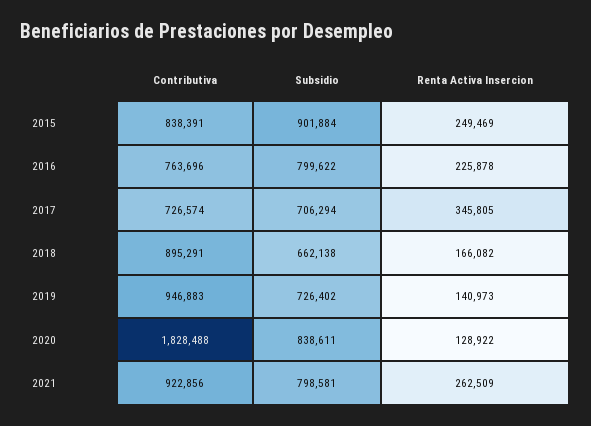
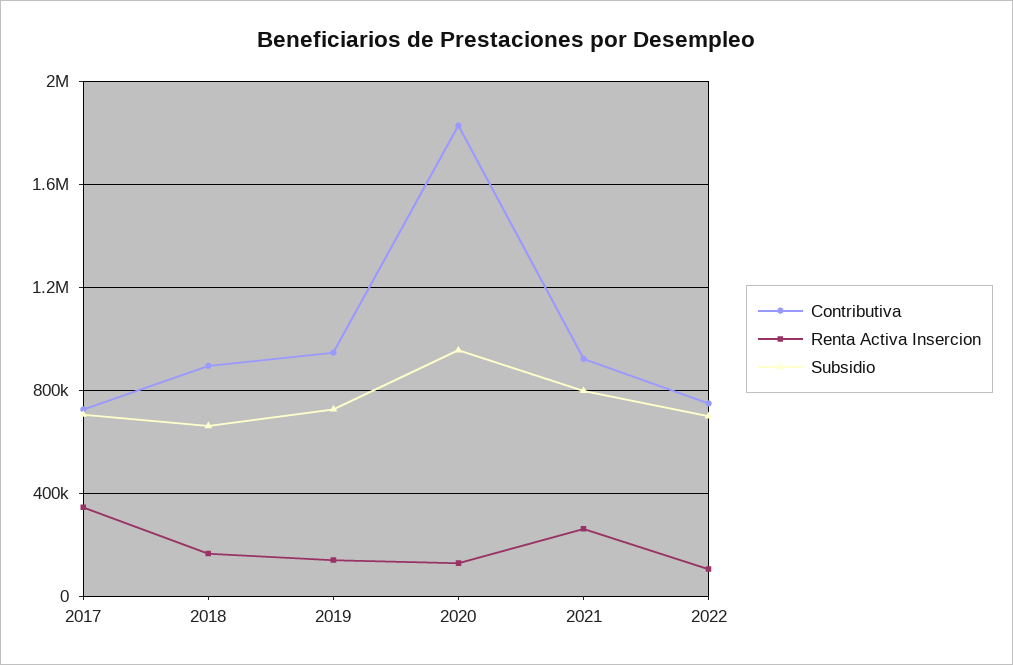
Contributiva, 2015: 838391 -> none
Subsidio, 2015: 901884 -> none
Renta Activa Insercion, 2015: 249469 -> none
Contributiva, 2016: 763696 -> none
Subsidio, 2016: 799622 -> none
Renta Activa Insercion, 2016: 225878 -> none
Subsidio, 2020: 838611 -> 950000
Contributiva, 2022: none -> 750000
Renta Activa Insercion, 2022: none -> 100000
Subsidio, 2022: none -> 700000

